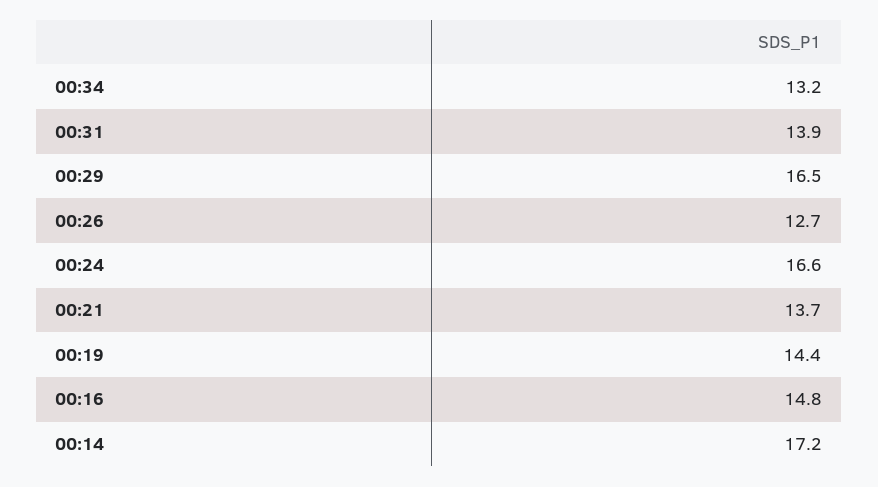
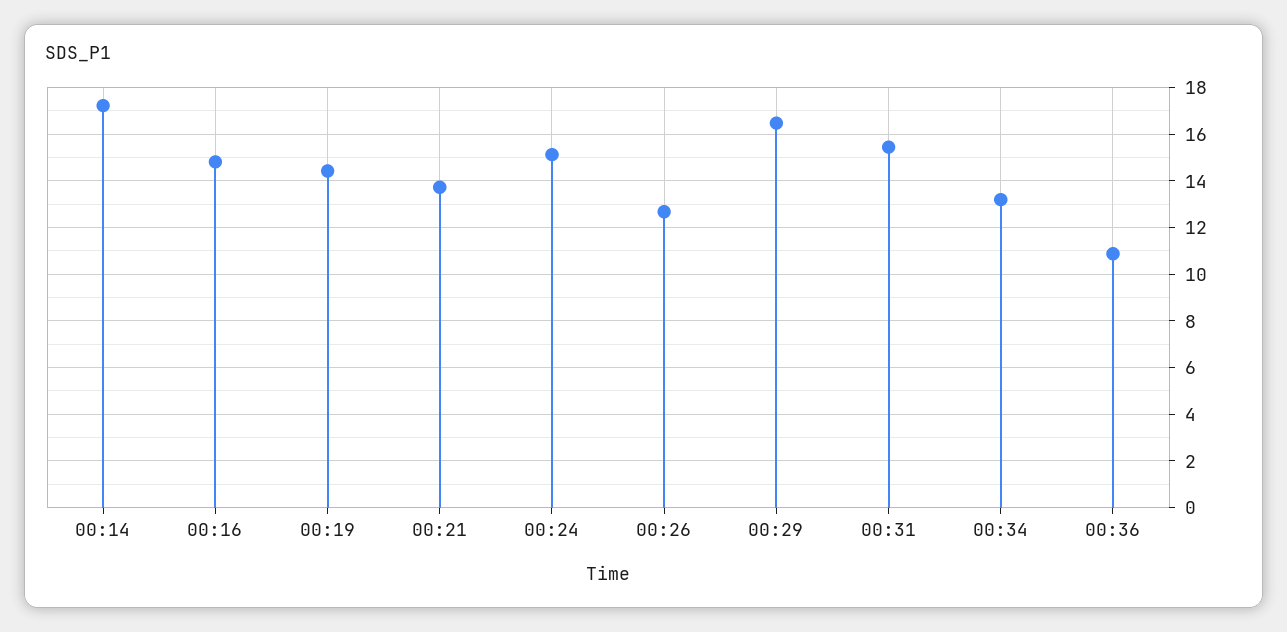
00:31: 13.9 -> 15.5
00:24: 16.6 -> 15
00:36: none -> 11

